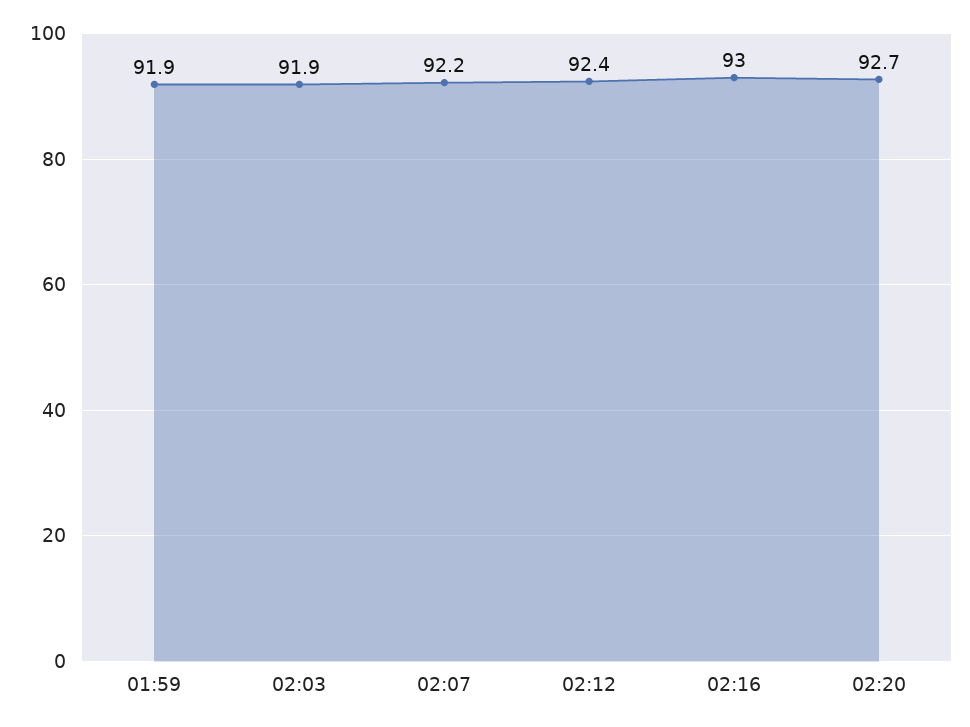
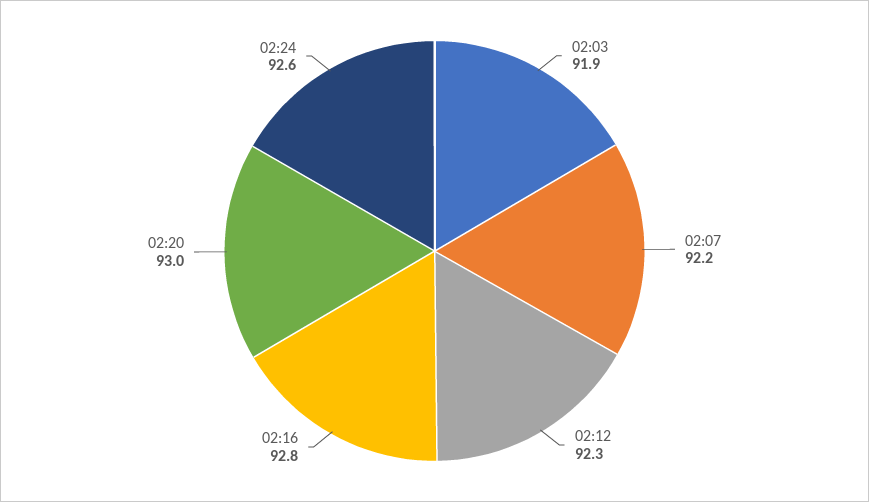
01:59: 91.9 -> none
02:12: 92.4 -> 92.3
02:16: 93 -> 92.8
02:20: 92.7 -> 93
02:24: none -> 92.6

